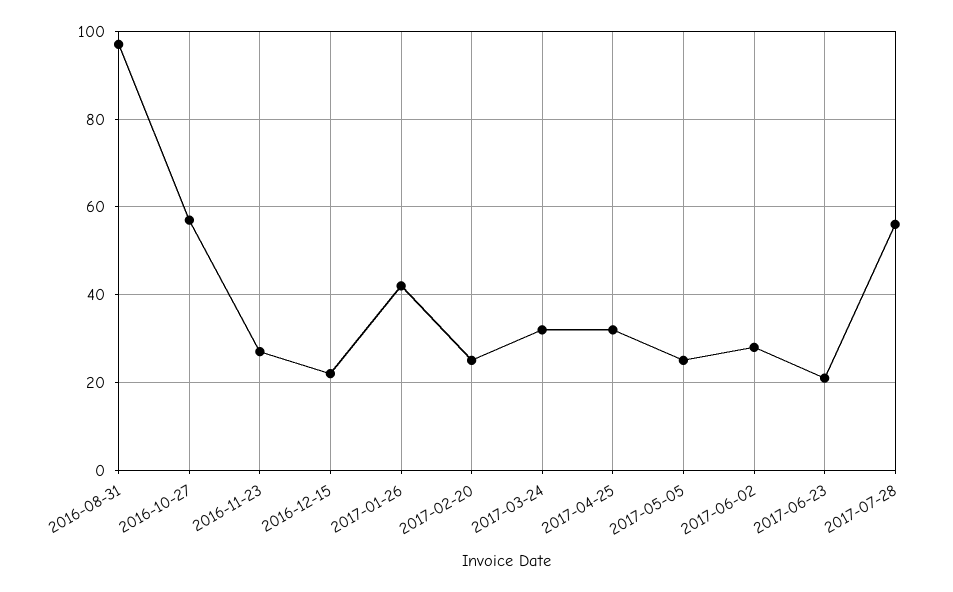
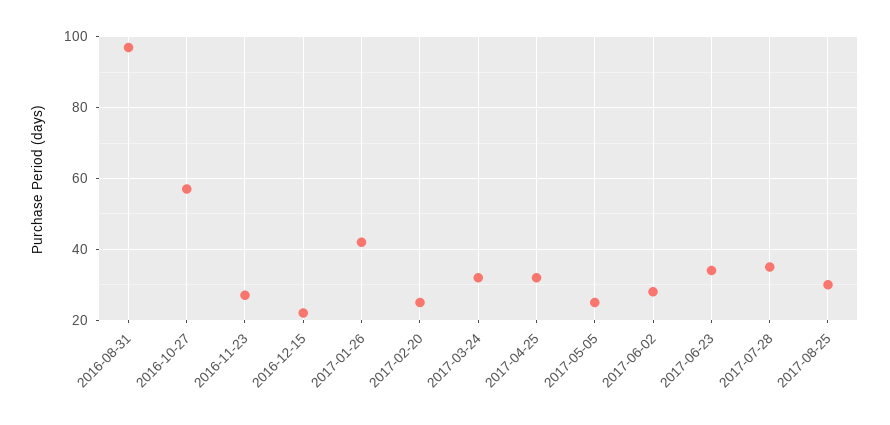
2017-06-23: 20 -> 35
2017-07-28: 55 -> 35
2017-08-25: none -> 30

